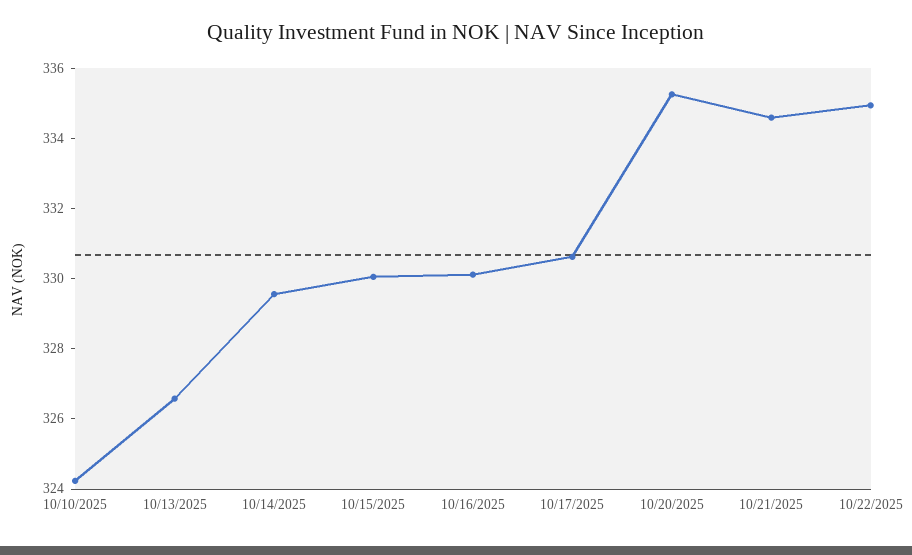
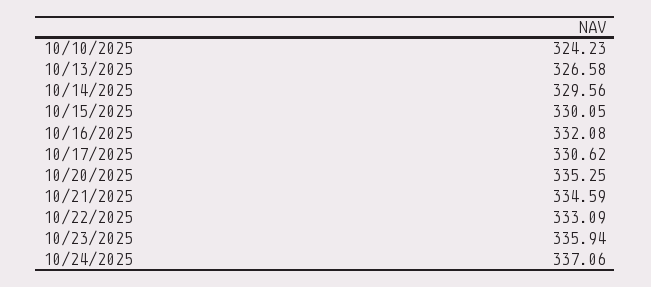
10/16/2025: 330 -> 332.08
10/22/2025: 335 -> 333.09
10/23/2025: none -> 335.94
10/24/2025: none -> 337.06

